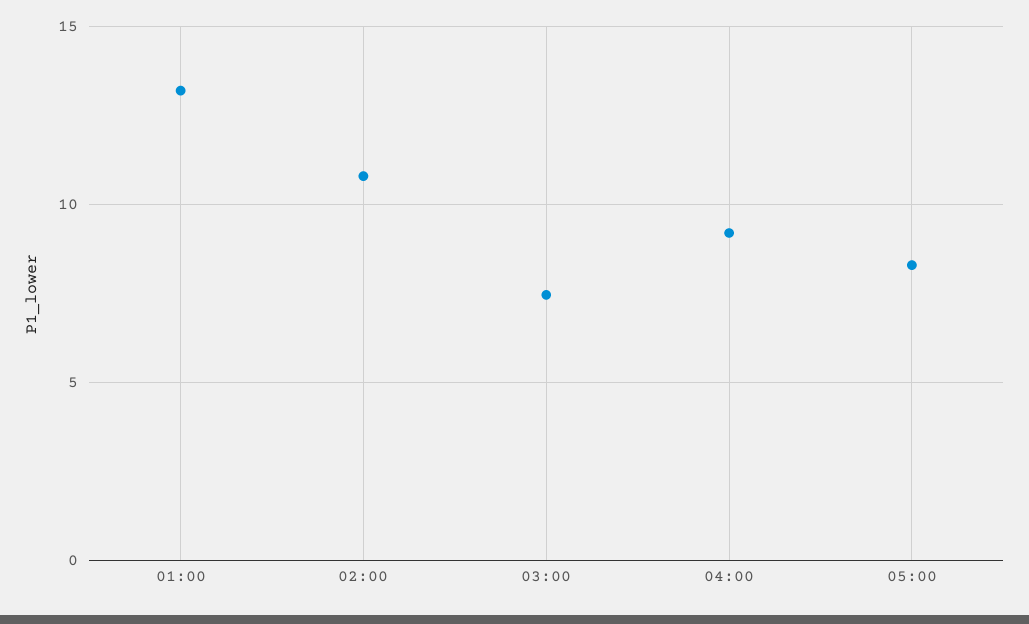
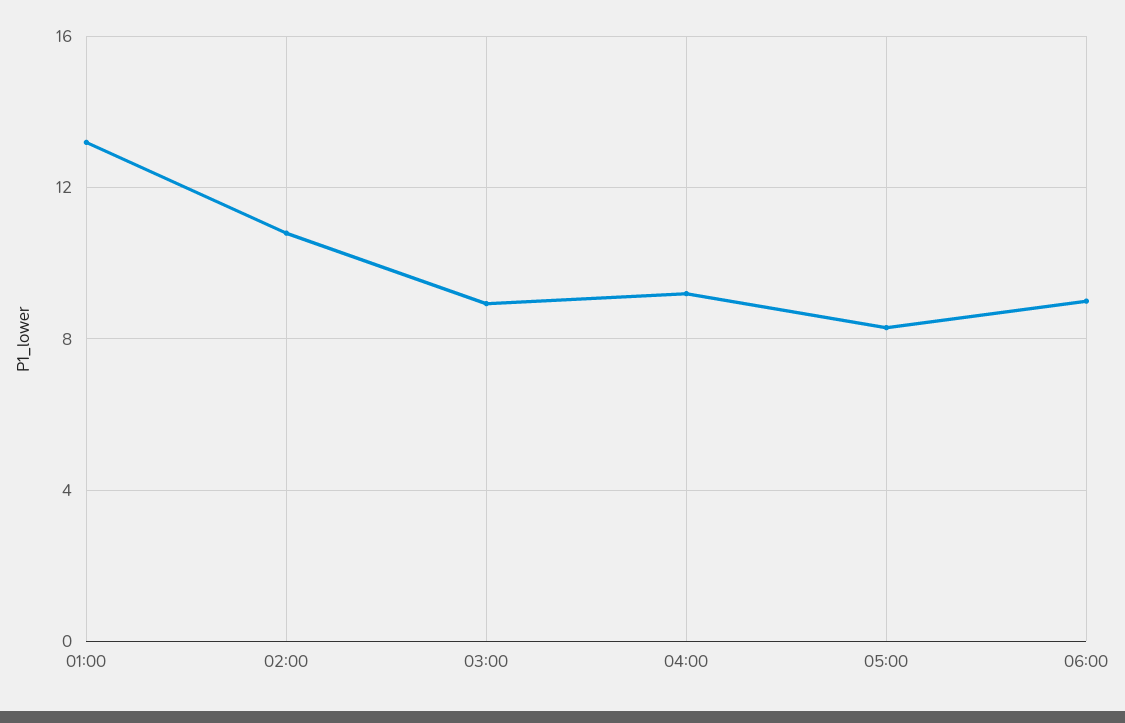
03:00: 7.5 -> 9
06:00: none -> 9

